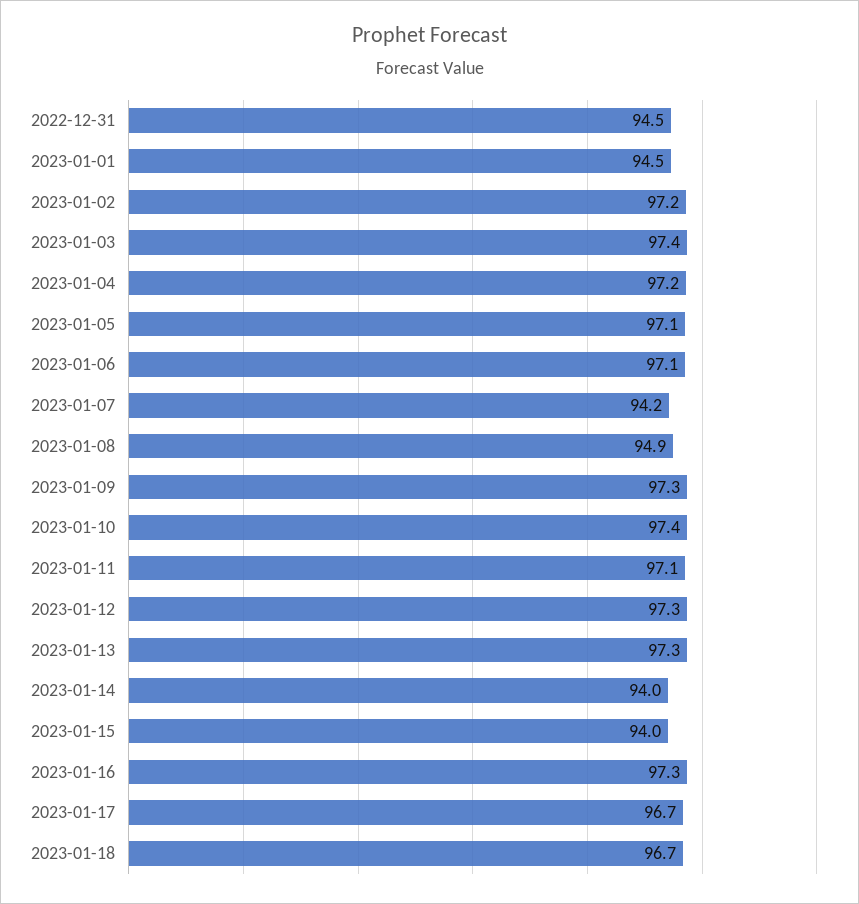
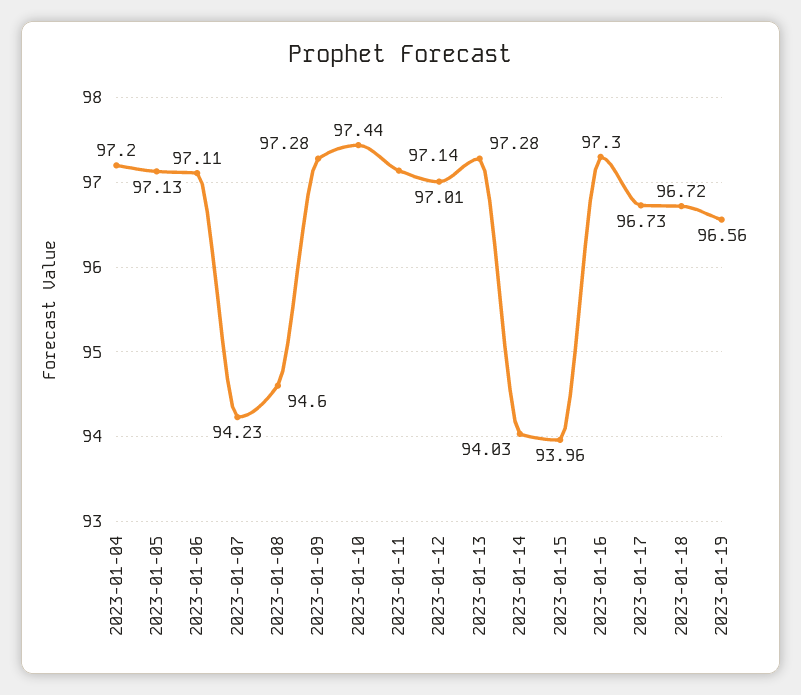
2022-12-31: 94.5 -> none
2023-01-01: 94.5 -> none
2023-01-02: 97.2 -> none
2023-01-03: 97.4 -> none
2023-01-08: 94.9 -> 94.6
2023-01-12: 97.3 -> 97.01
2023-01-19: none -> 96.56

